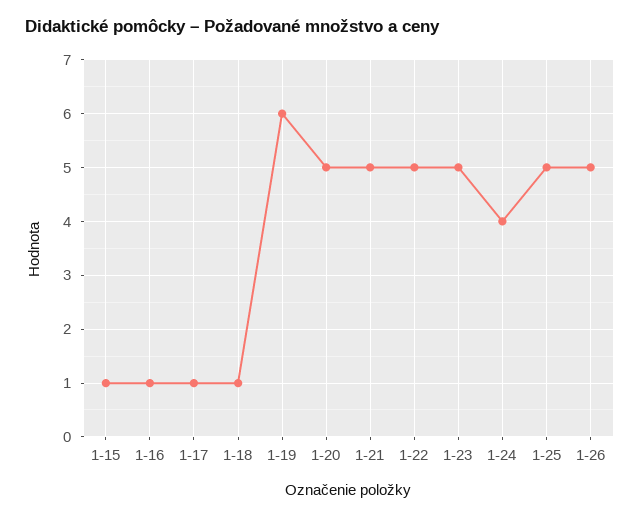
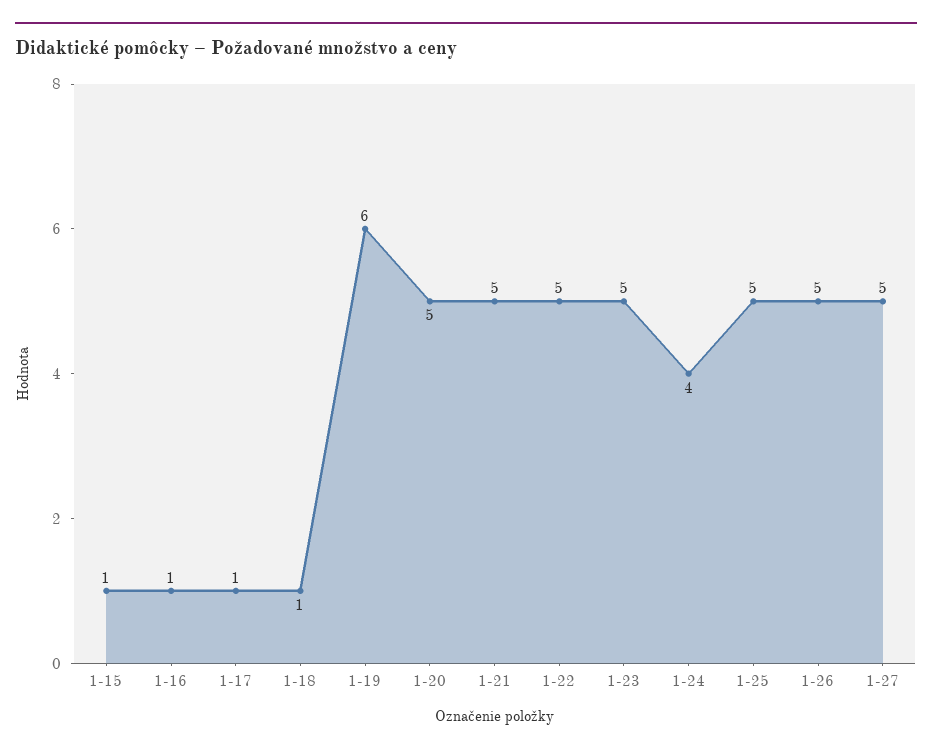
1-27: none -> 5

